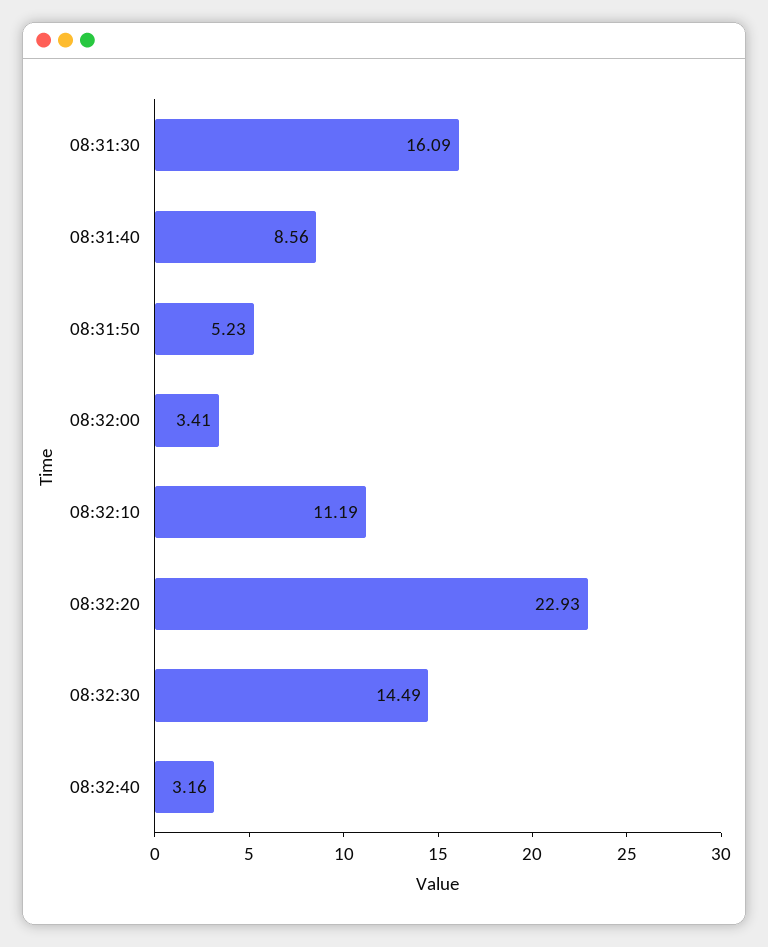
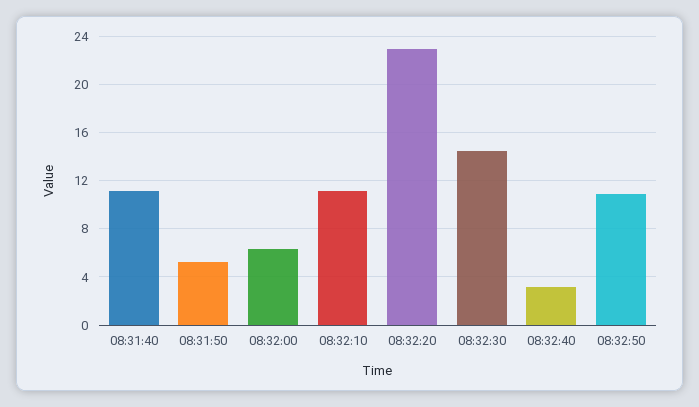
08:31:30: 16.09 -> none
08:31:40: 8.56 -> 11
08:32:00: 3.41 -> 6.5
08:32:50: none -> 11

